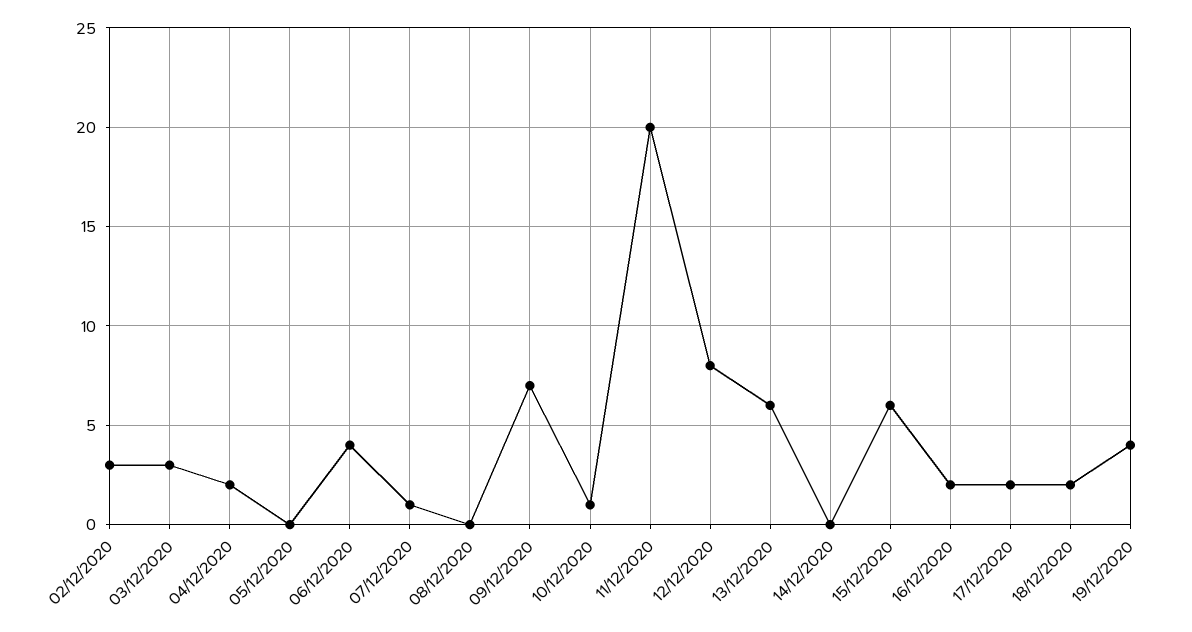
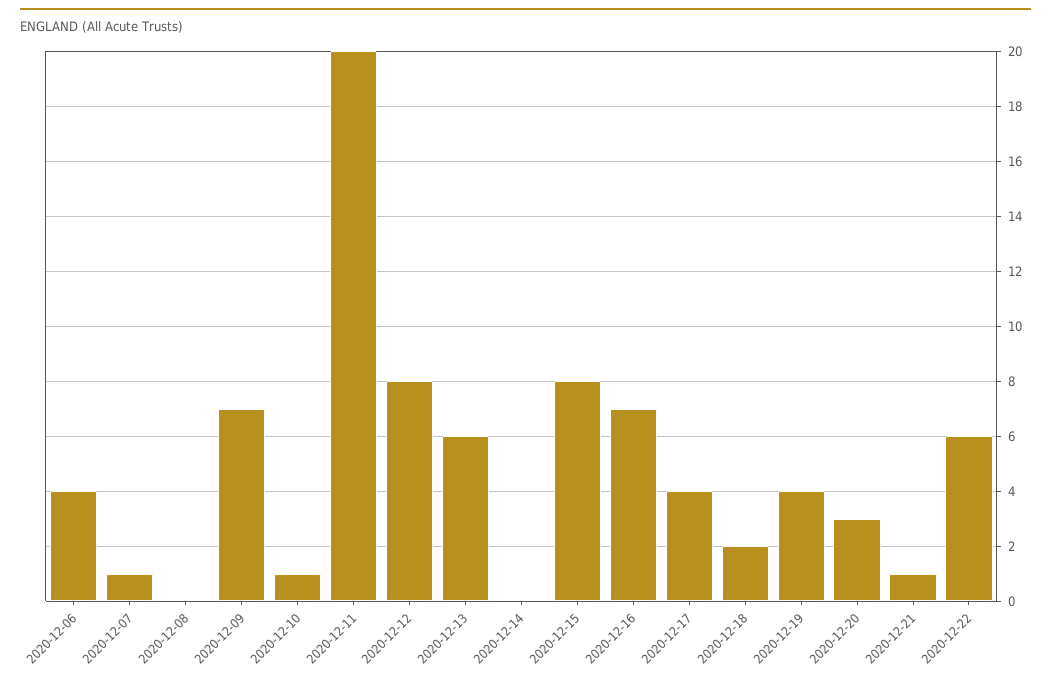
02/12/2020: 3 -> none
03/12/2020: 3 -> none
04/12/2020: 2 -> none
05/12/2020: 0 -> none
15/12/2020: 6 -> 8
16/12/2020: 2 -> 7
17/12/2020: 2 -> 4
2020-12-20: none -> 3
2020-12-21: none -> 1
2020-12-22: none -> 6

